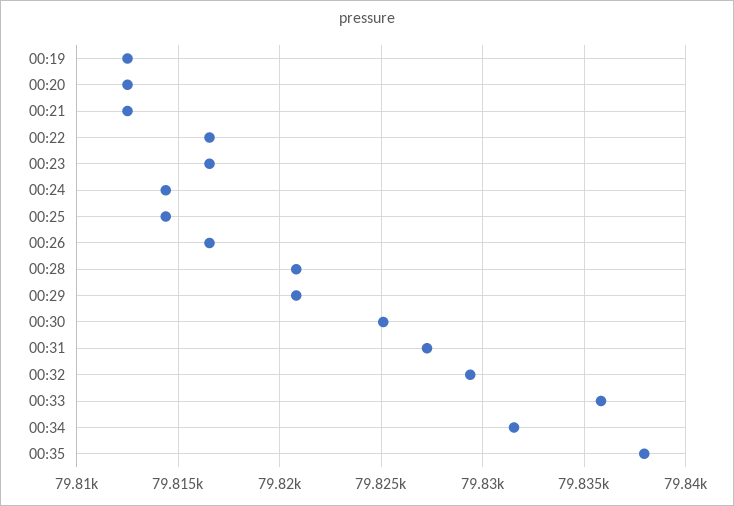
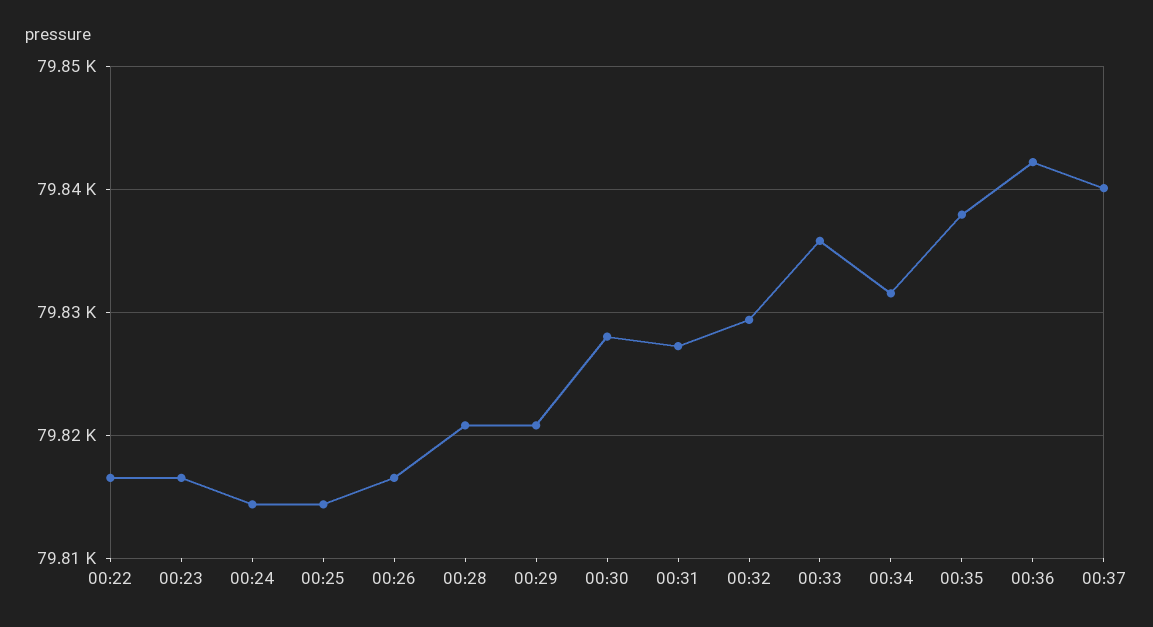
00:19: 79812.5 -> none
00:20: 79812.5 -> none
00:21: 79812.5 -> none
00:30: 79825 -> 79828
00:36: none -> 79842
00:37: none -> 79840

